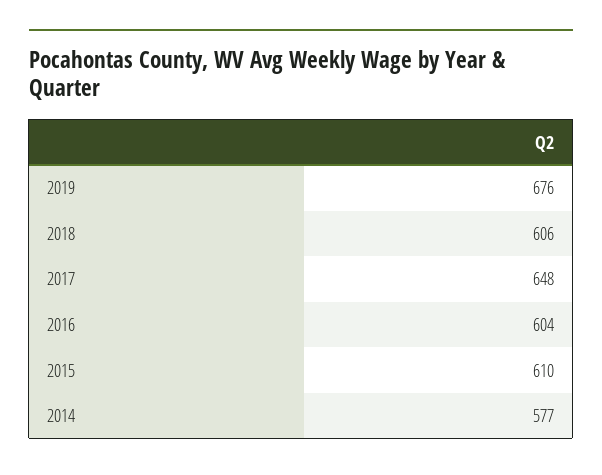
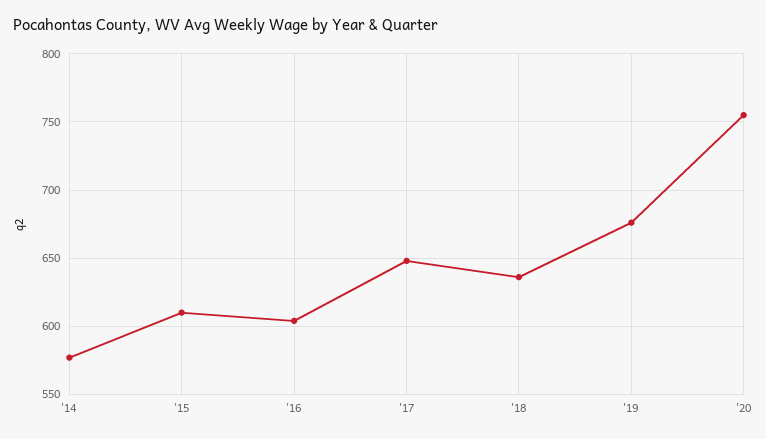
2018: 606 -> 635
'20: none -> 755

